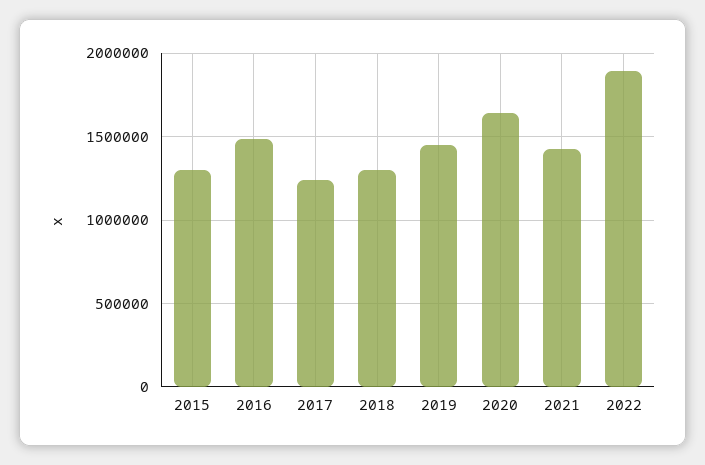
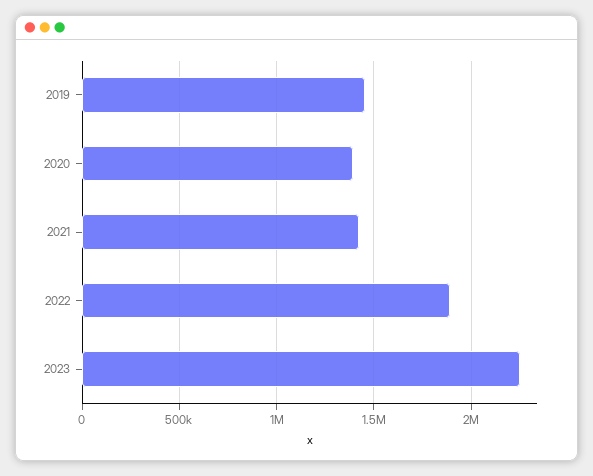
2015: 1300000 -> none
2016: 1500000 -> none
2017: 1250000 -> none
2018: 1300000 -> none
2020: 1650000 -> 1400000
2023: none -> 2250000

